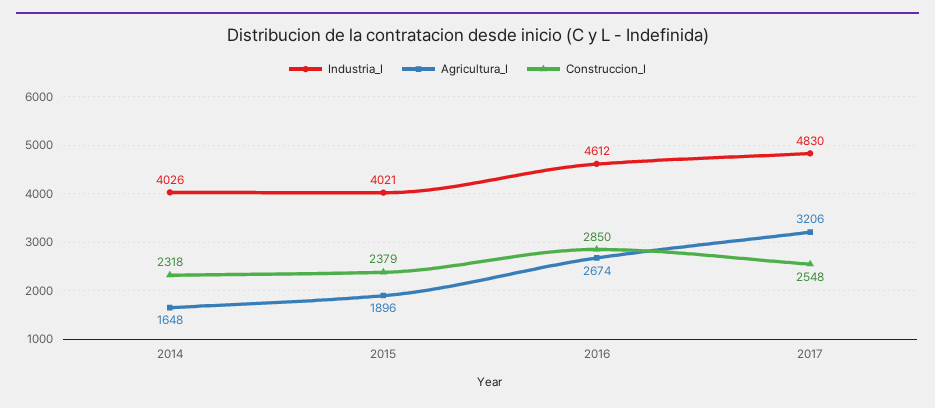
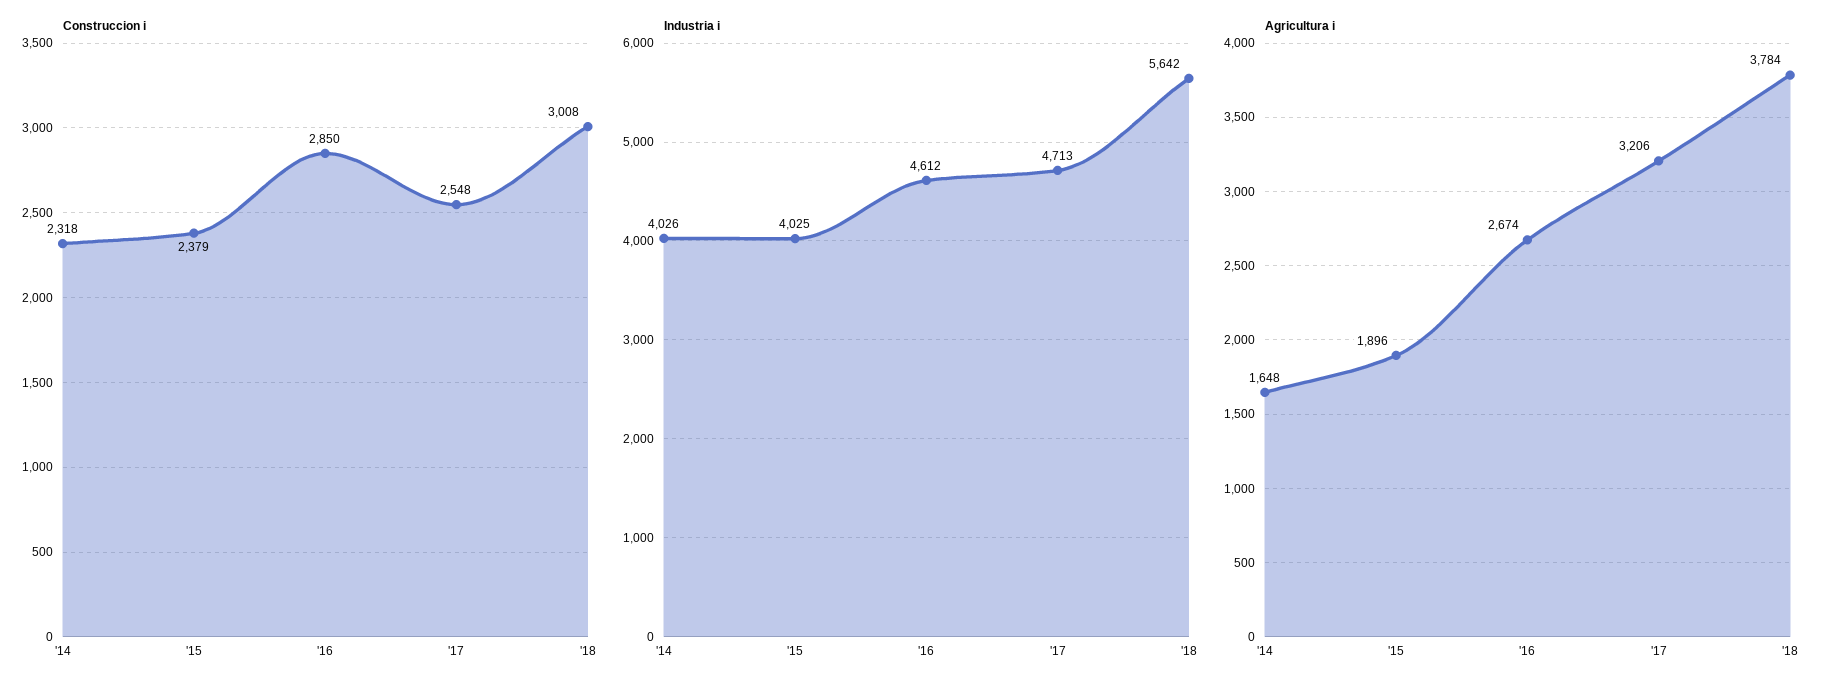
Industria_I, 2015: 4021 -> 4025
Industria_I, 2017: 4830 -> 4713
Construccion_I, '18: none -> 3008
Industria_I, '18: none -> 5642
Agricultura_I, '18: none -> 3784

